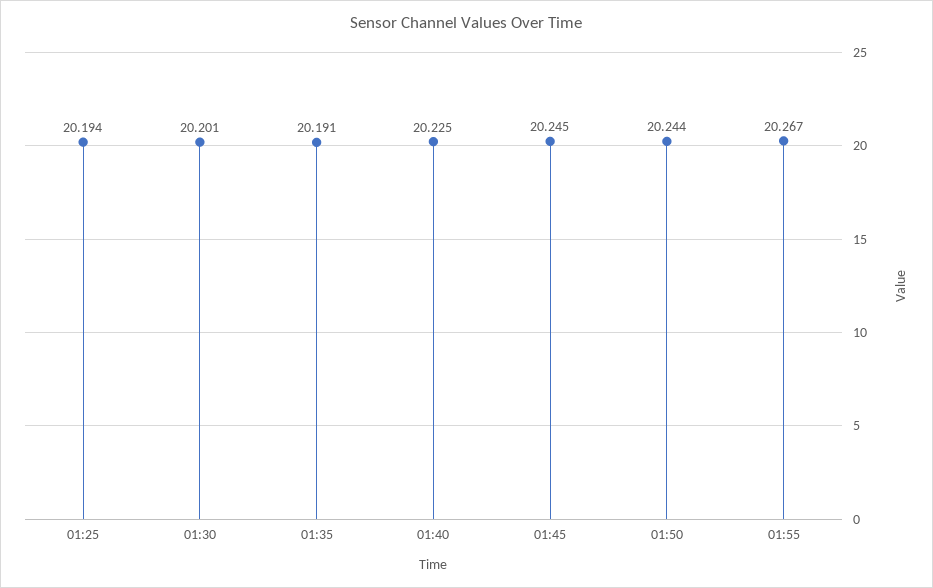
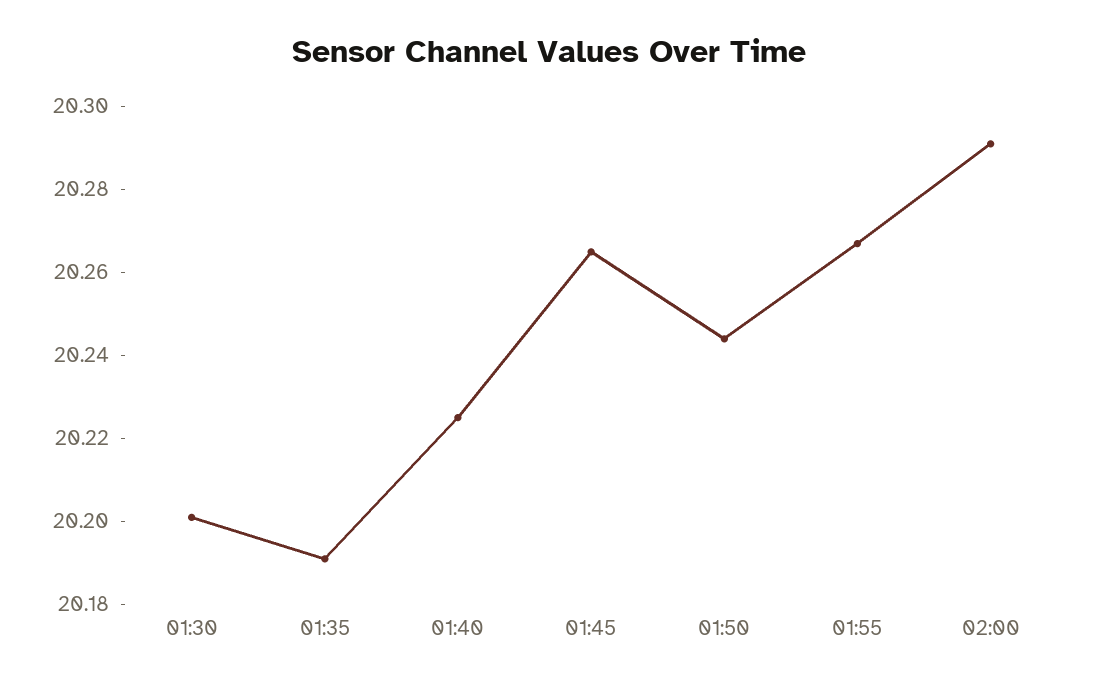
01:25: 20.194 -> none
01:45: 20.245 -> 20.265
02:00: none -> 20.29

